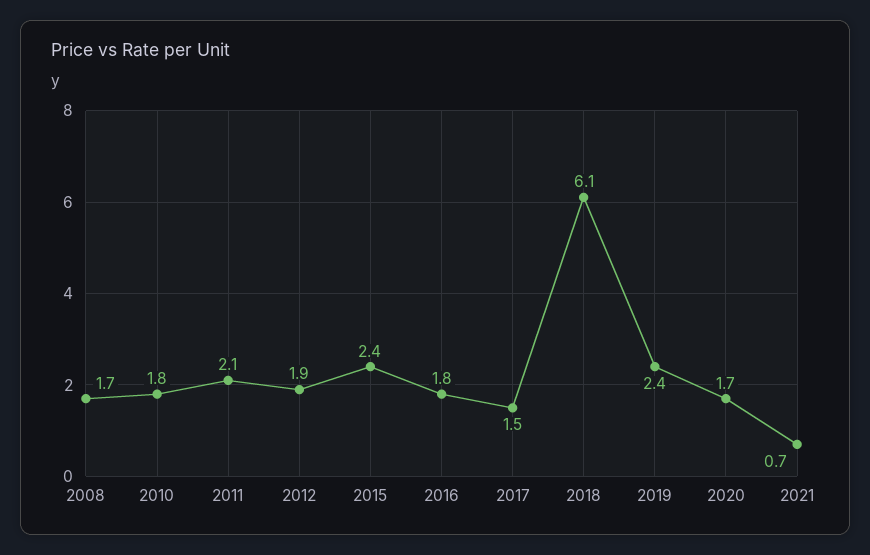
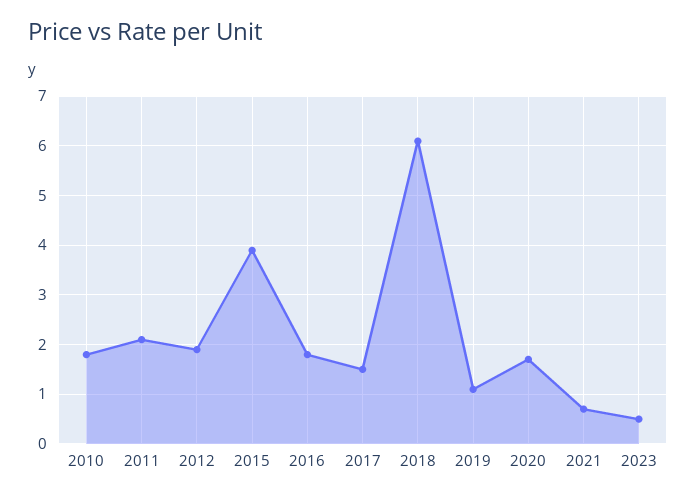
2008: 1.7 -> none
2015: 2.4 -> 4
2019: 2.4 -> 1
2023: none -> 0.5

